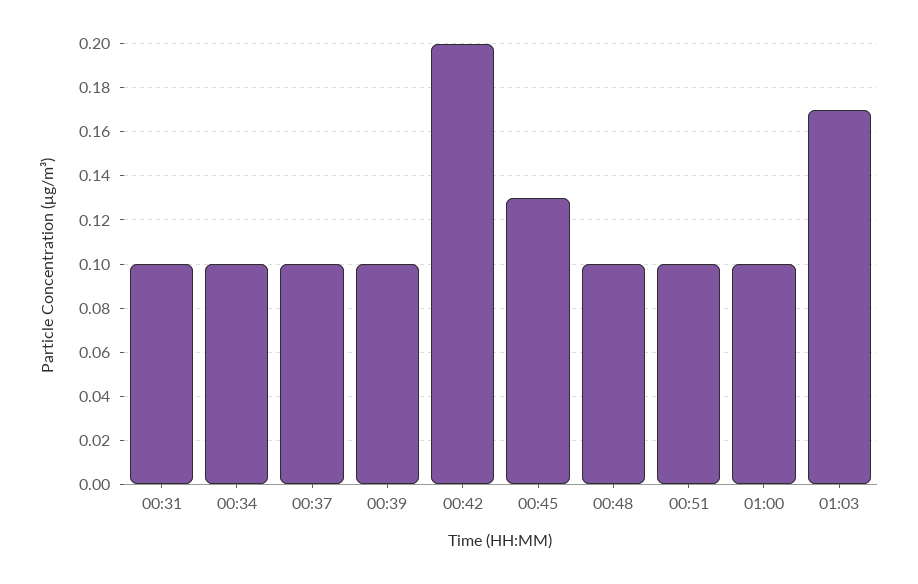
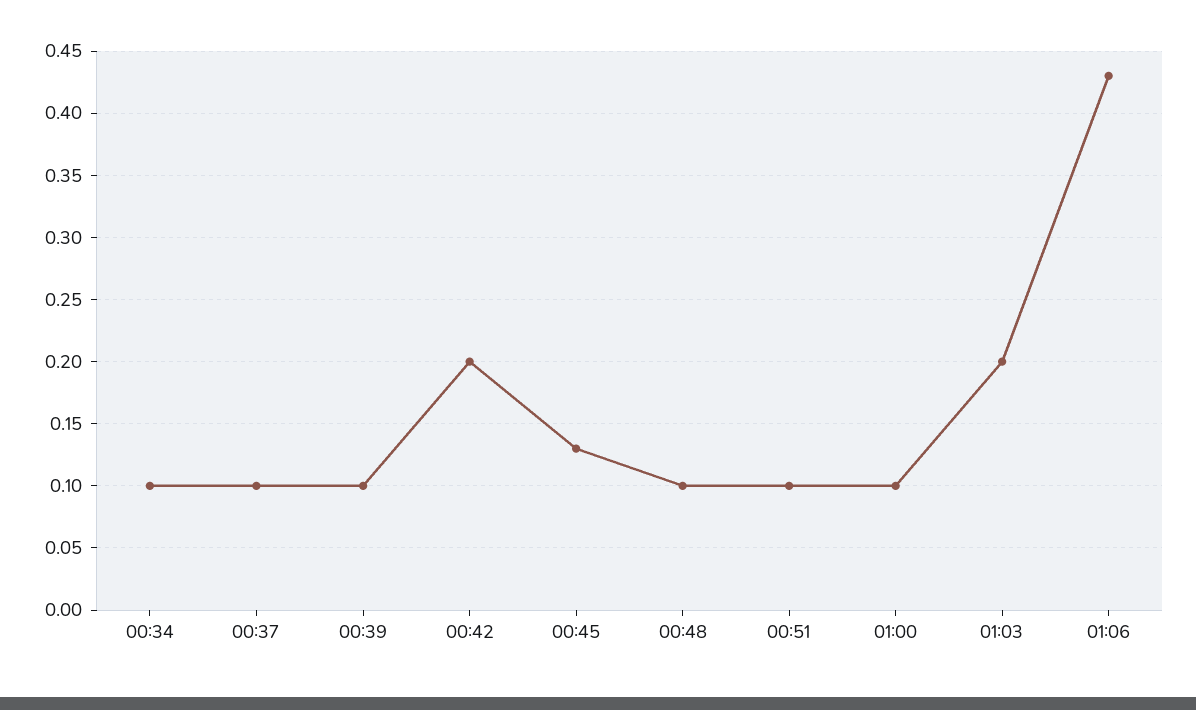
00:31: 0.1 -> none
01:03: 0.17 -> 0.2
01:06: none -> 0.43

